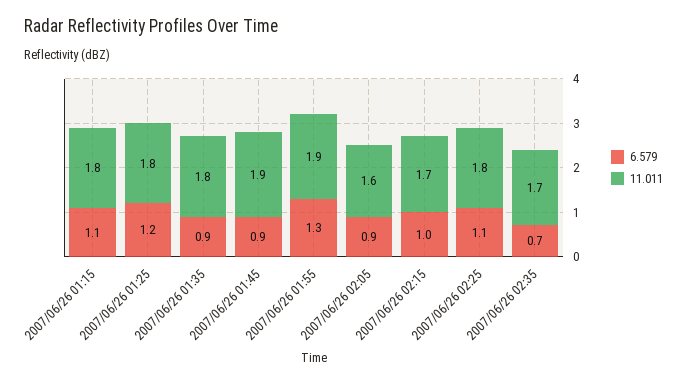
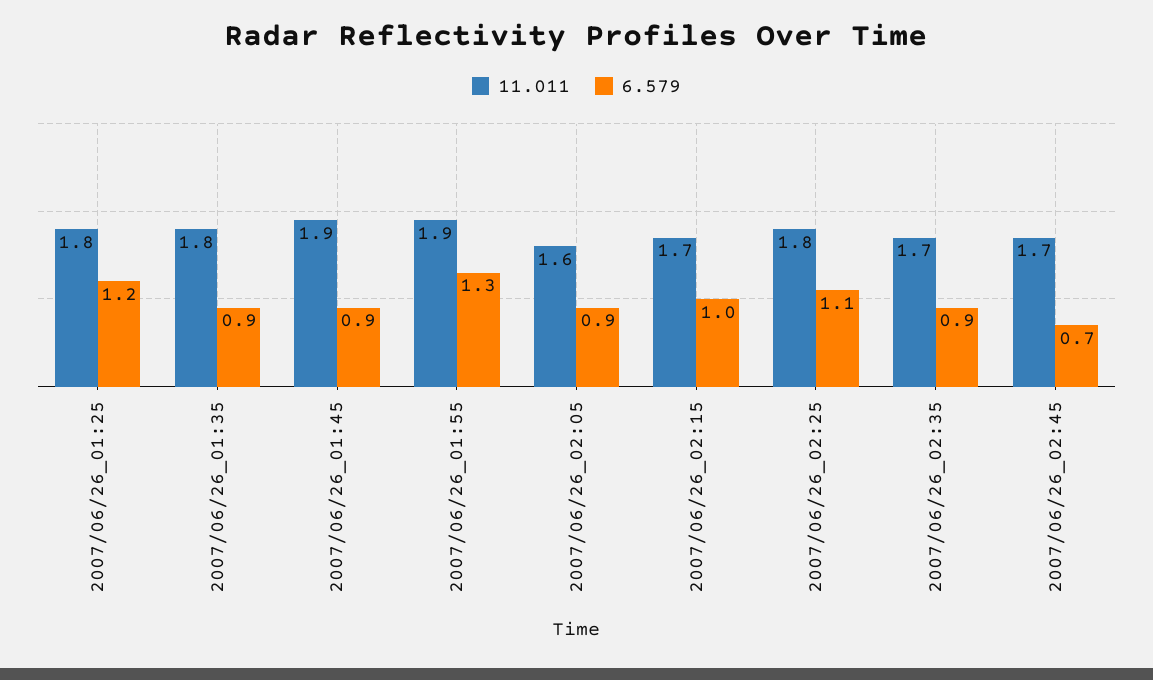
6.579, 2007/06/26 01:15: 1.1 -> none
11.011, 2007/06/26 01:15: 1.8 -> none
6.579, 2007/06/26 02:35: 0.7 -> 0.9
11.011, 2007/06/26_02:45: none -> 1.7
6.579, 2007/06/26_02:45: none -> 0.7

